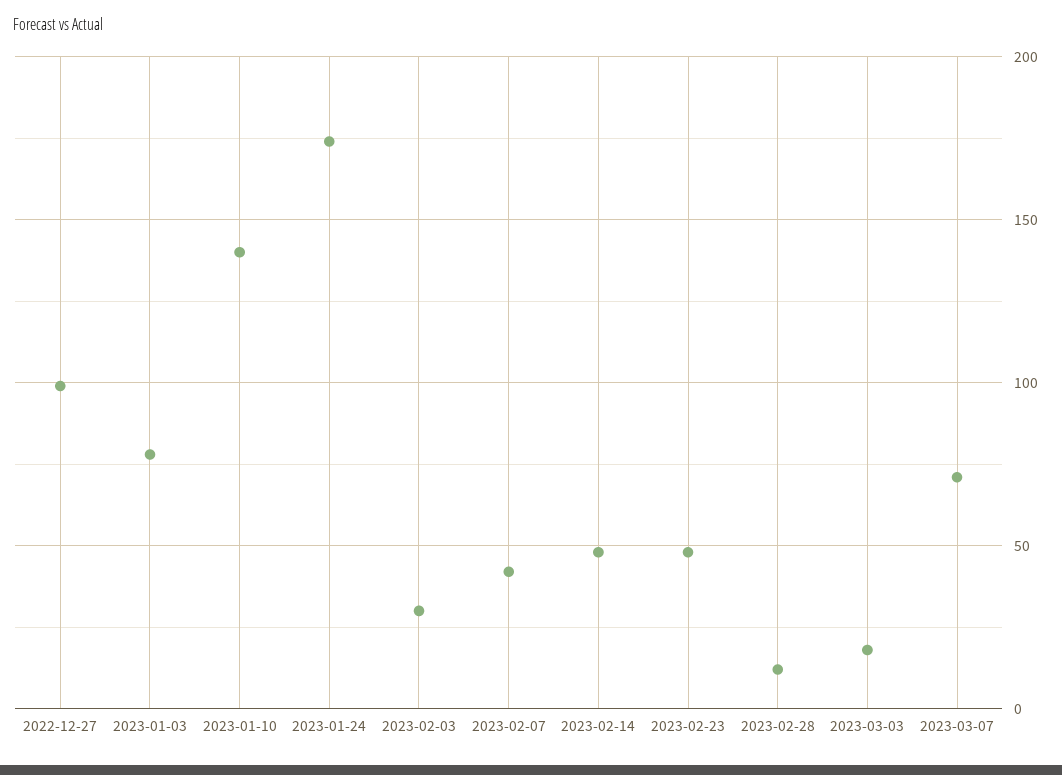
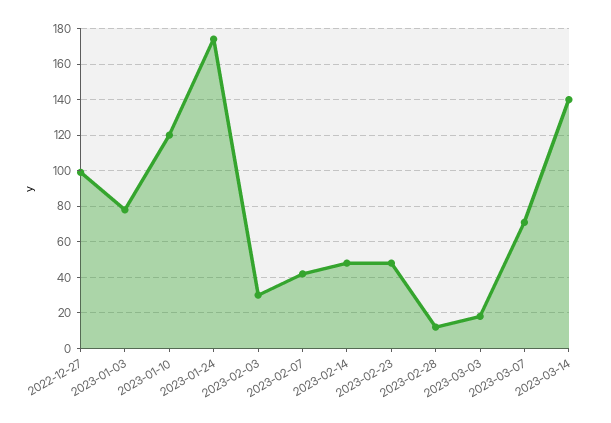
2023-01-10: 140 -> 120
2023-03-14: none -> 140

